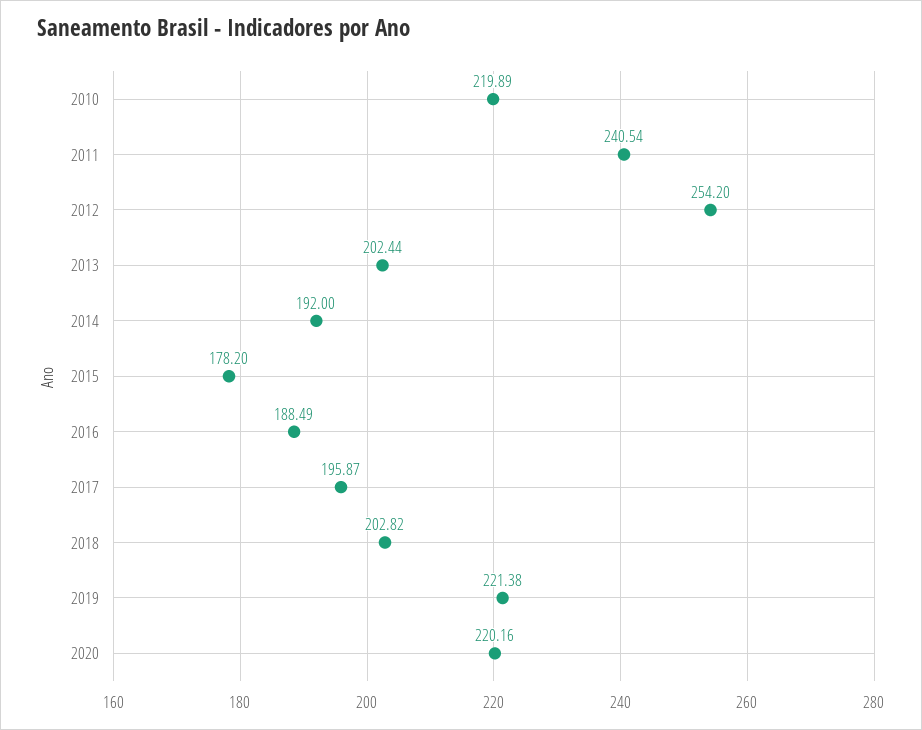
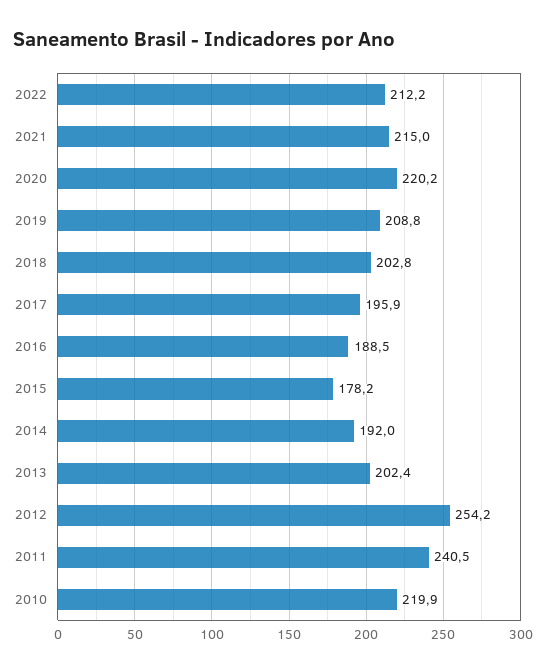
2019: 221.38 -> 208.8
2022: none -> 212.2
2021: none -> 215

